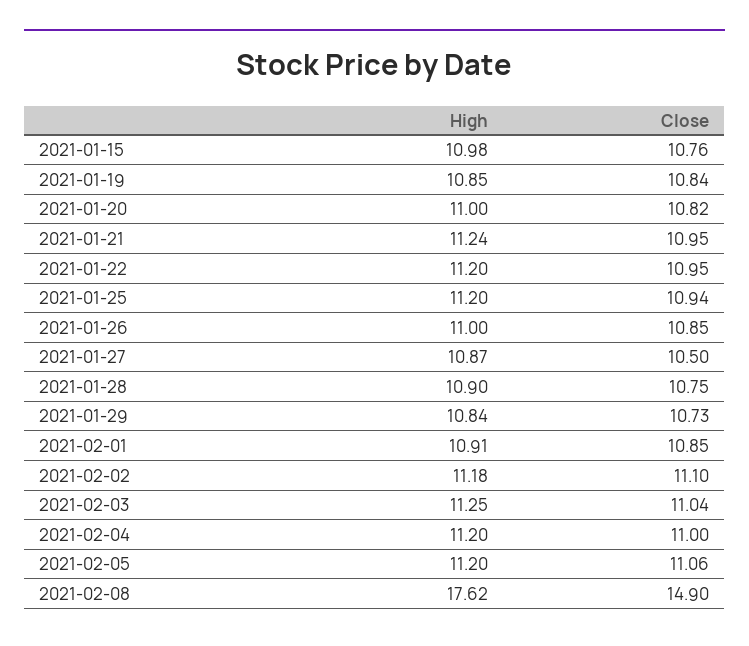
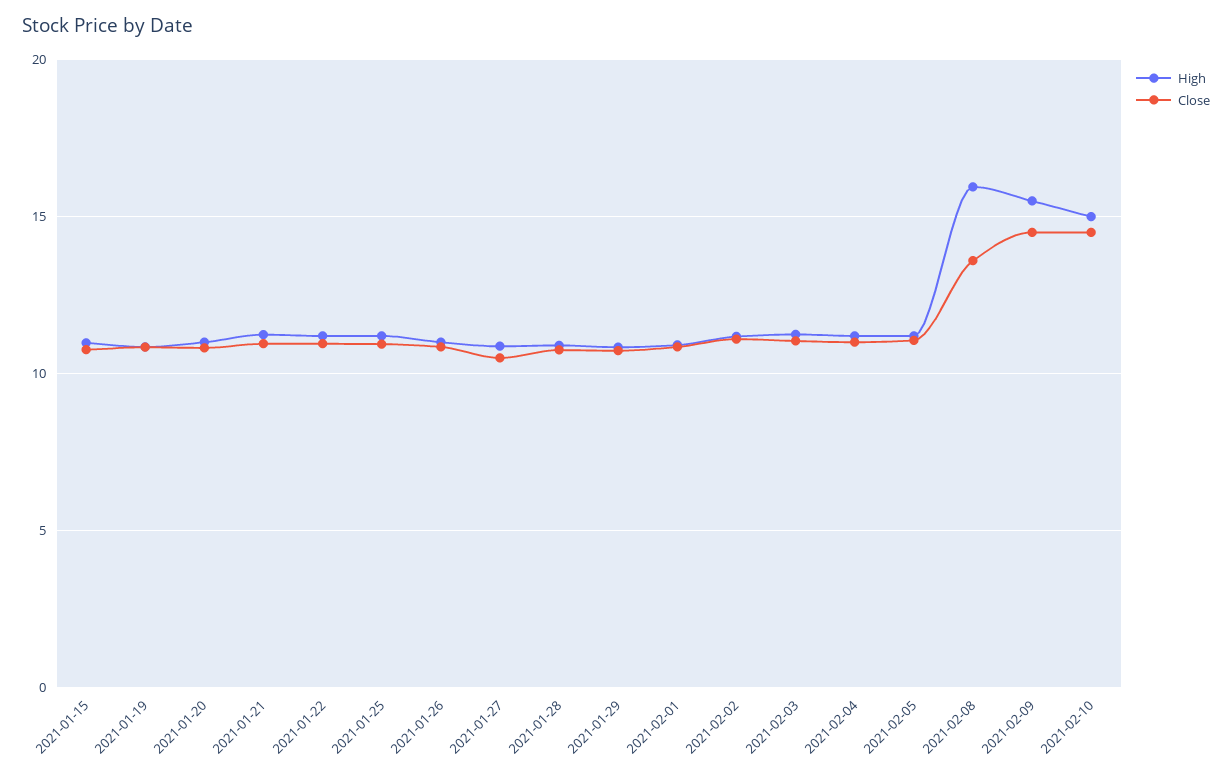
High, 2021-02-08: 17.62 -> 16
Close, 2021-02-08: 14.9 -> 13.5
High, 2021-02-09: none -> 15.5
Close, 2021-02-09: none -> 14.5
High, 2021-02-10: none -> 15
Close, 2021-02-10: none -> 14.5

